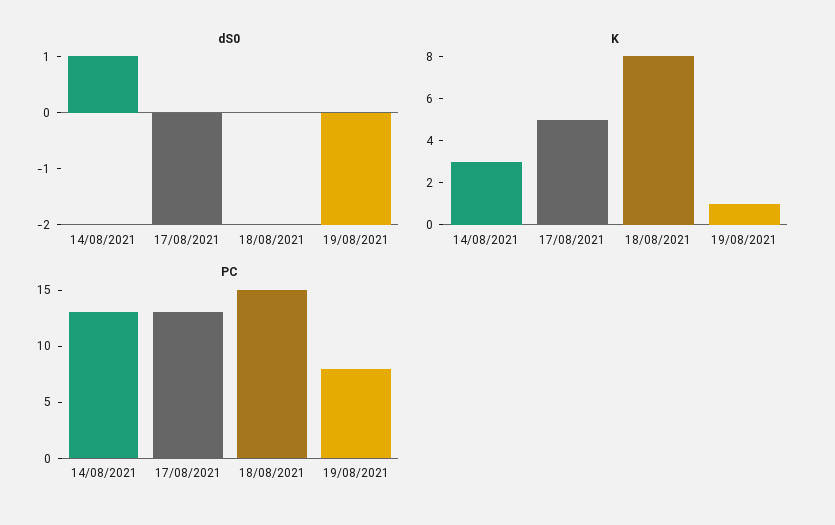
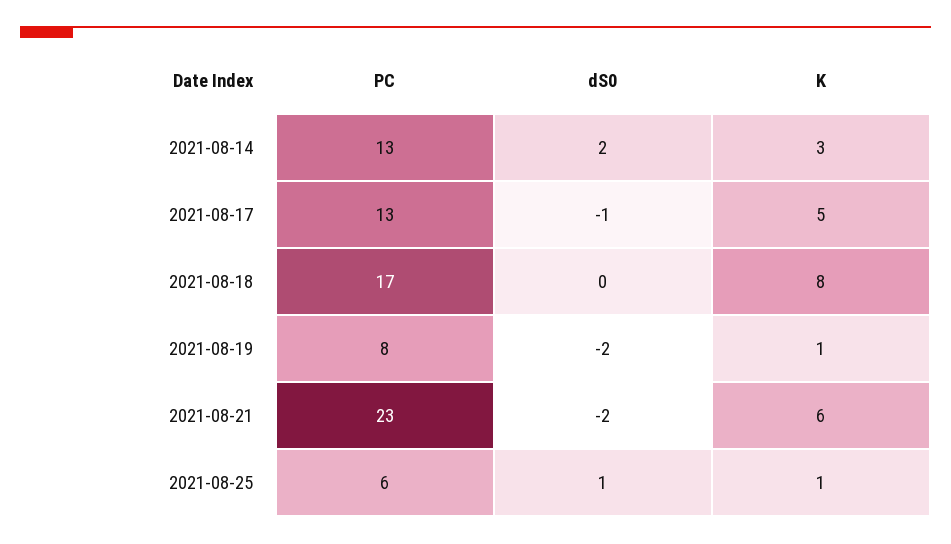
dS0, 14/08/2021: 1 -> 2
dS0, 17/08/2021: -2 -> -1
PC, 18/08/2021: 15 -> 17
PC, 2021-08-21: none -> 23
dS0, 2021-08-21: none -> -2
K, 2021-08-21: none -> 6
PC, 2021-08-25: none -> 6
dS0, 2021-08-25: none -> 1
K, 2021-08-25: none -> 1

